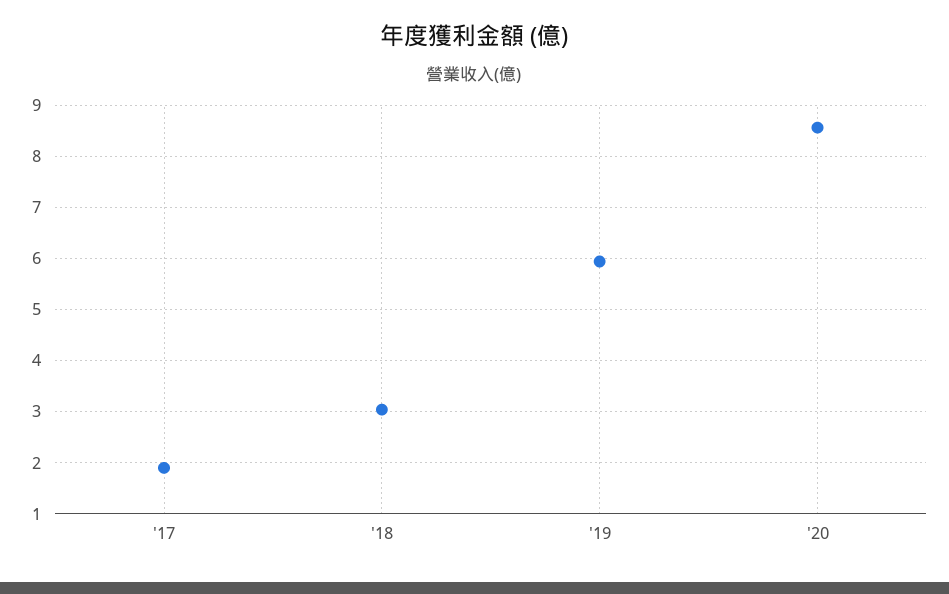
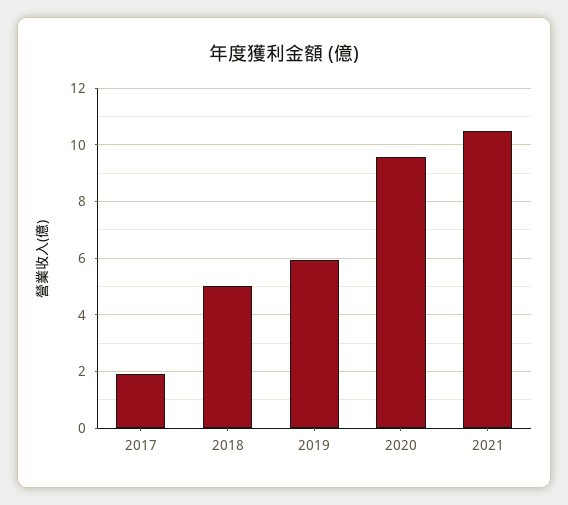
'18: 3 -> 5
'20: 8.6 -> 9.5
2021: none -> 10.5

